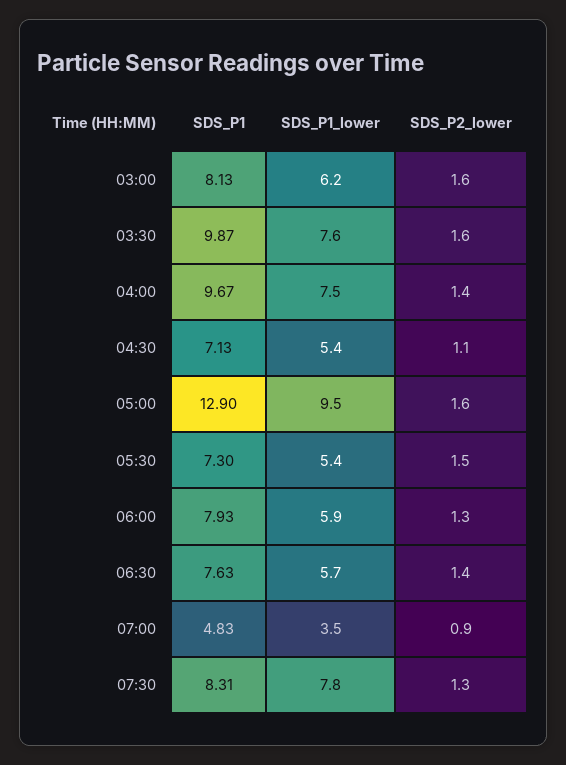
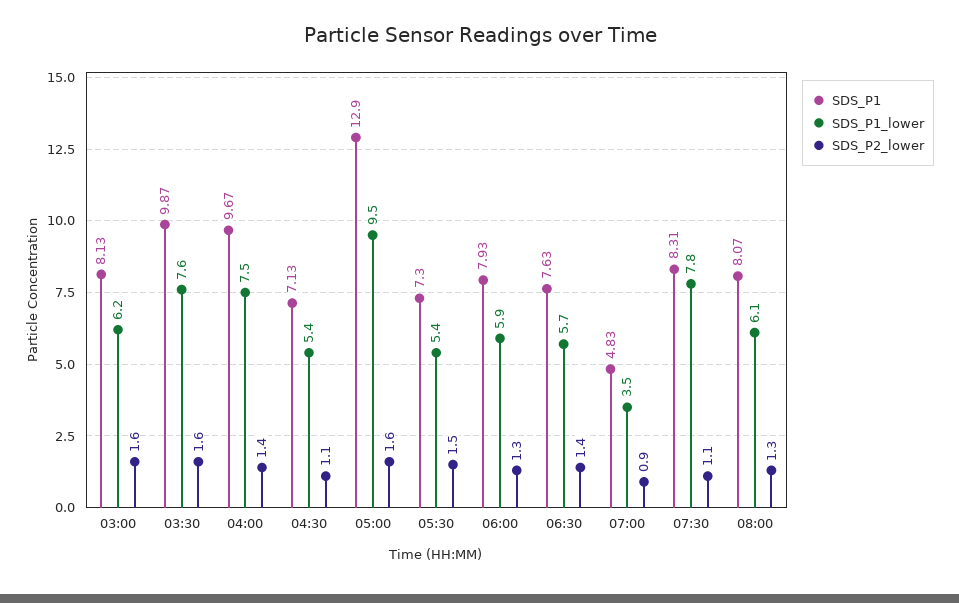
SDS_P2_lower, 07:30: 1.3 -> 1.1
SDS_P1, 08:00: none -> 8.07
SDS_P1_lower, 08:00: none -> 6.1
SDS_P2_lower, 08:00: none -> 1.3

